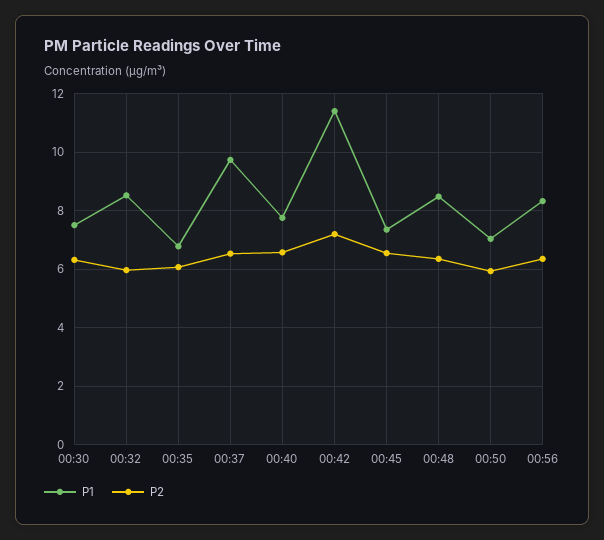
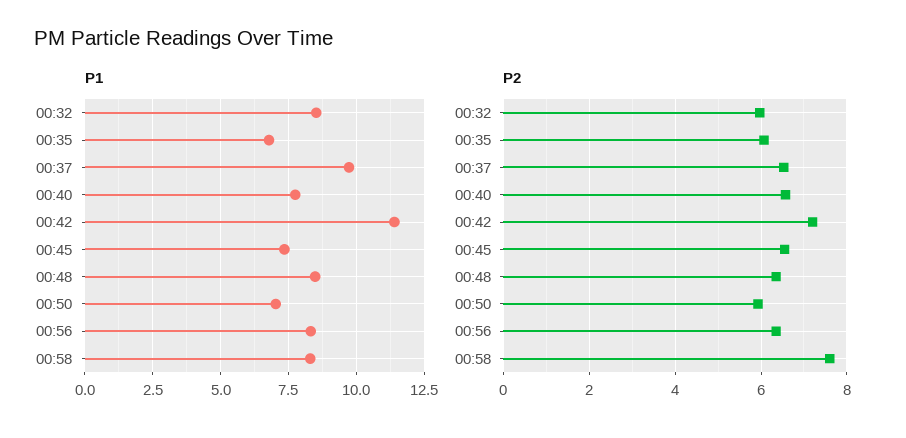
P1, 00:30: 7.5 -> none
P2, 00:30: 6.25 -> none
P1, 00:58: none -> 8.25
P2, 00:58: none -> 7.6

